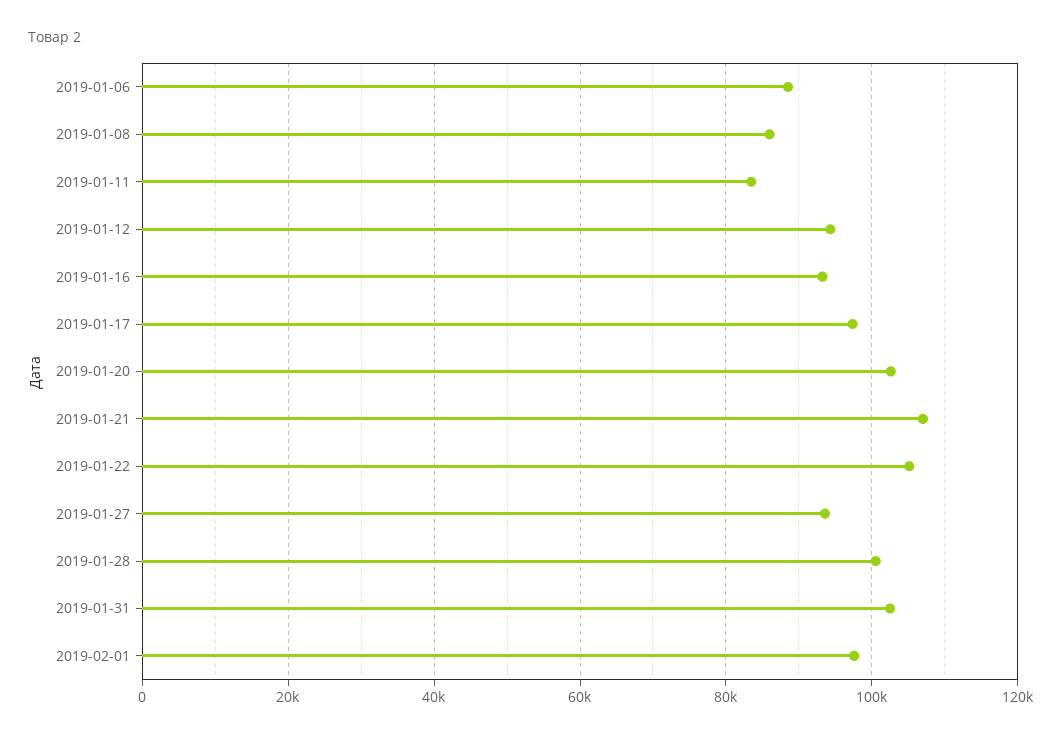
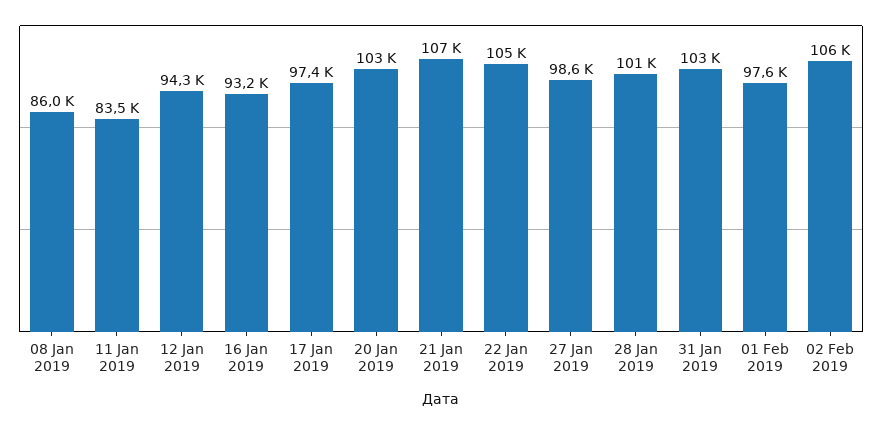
2019-01-06: 88000 -> none
2019-01-27: 94000 -> 98600
02 Feb 2019: none -> 106000

